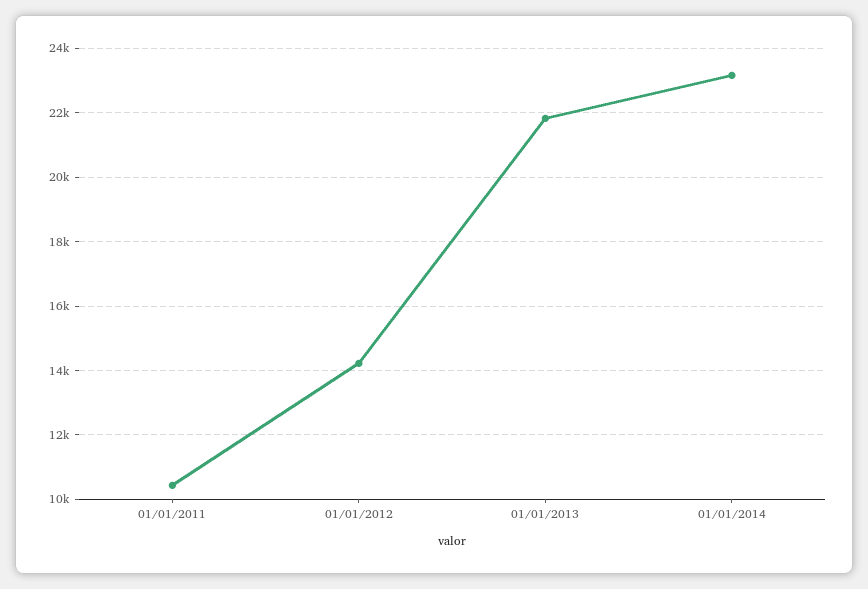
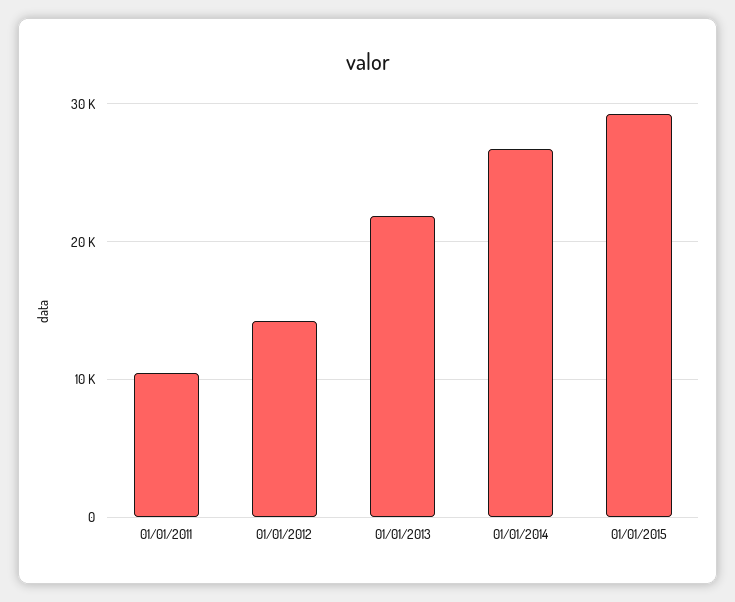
01/01/2014: 23200 -> 27000
01/01/2015: none -> 29000

